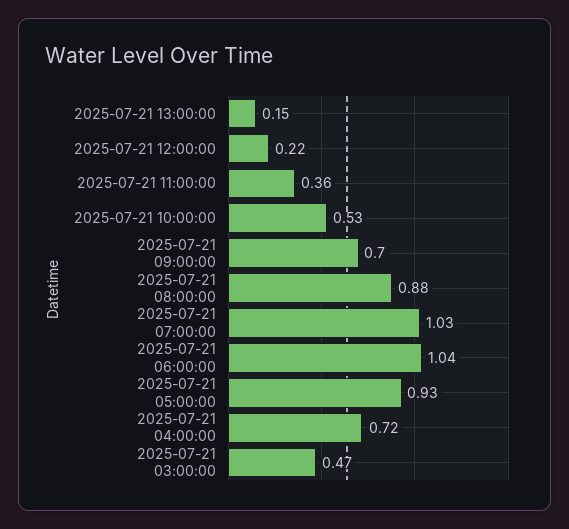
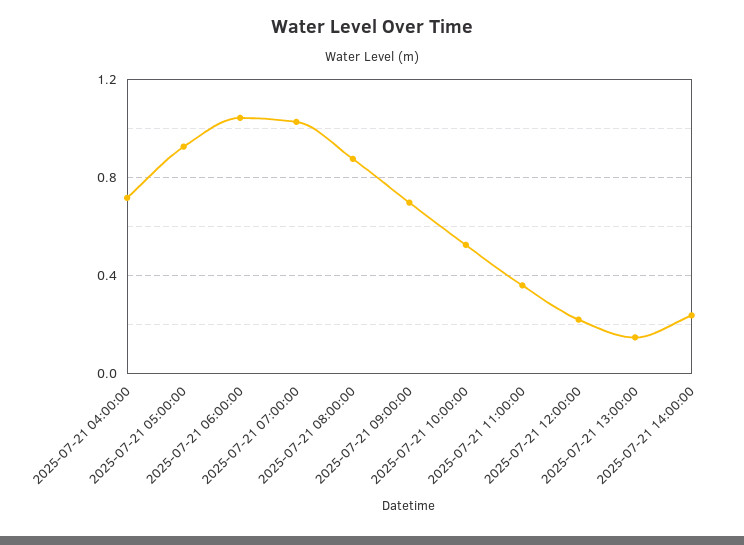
2025-07-21 03:00:00: 0.47 -> none
2025-07-21 14:00:00: none -> 0.25

